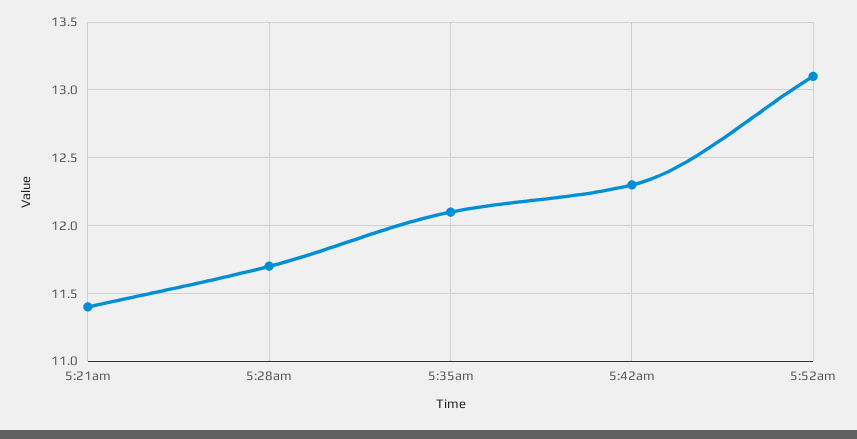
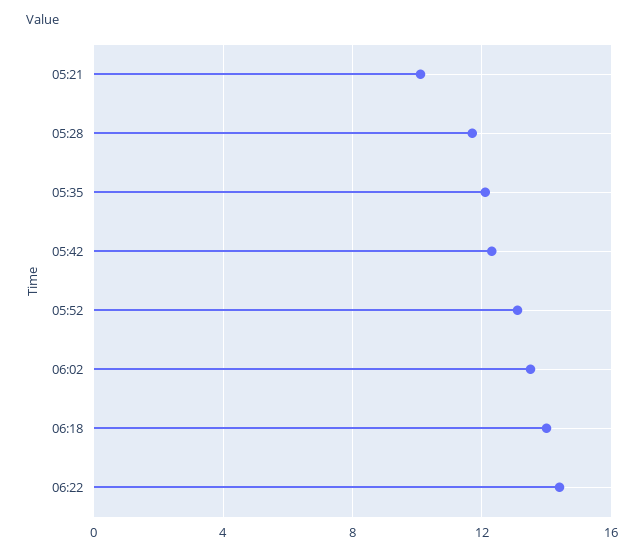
5:21am: 11.4 -> 10
06:02: none -> 13.5
06:18: none -> 14
06:22: none -> 14.5

